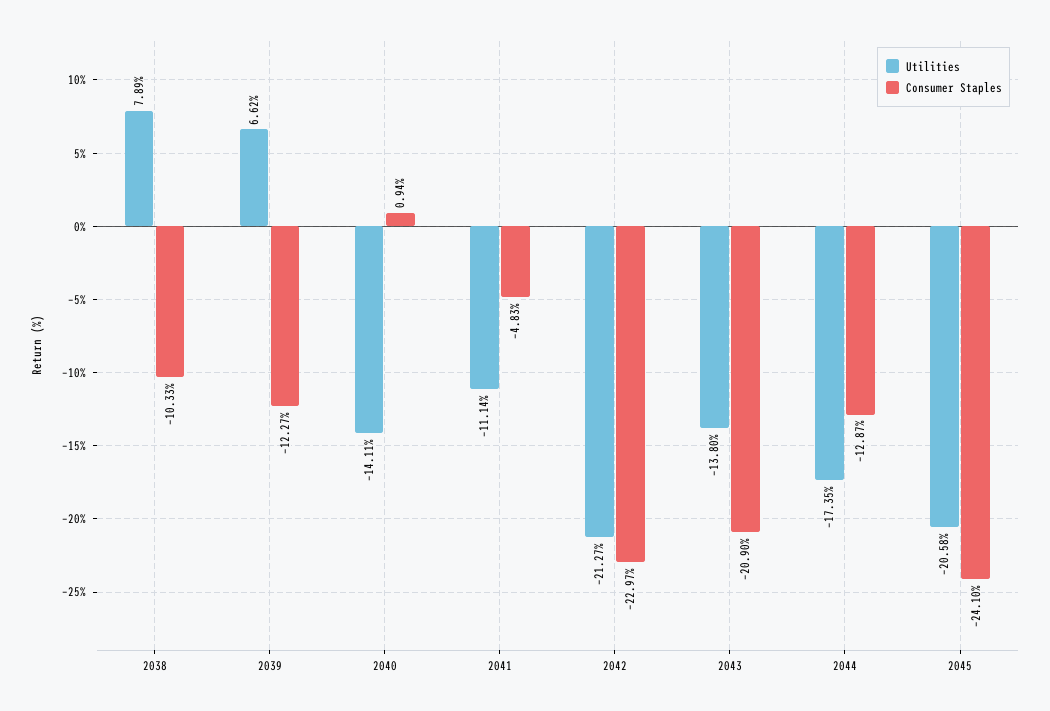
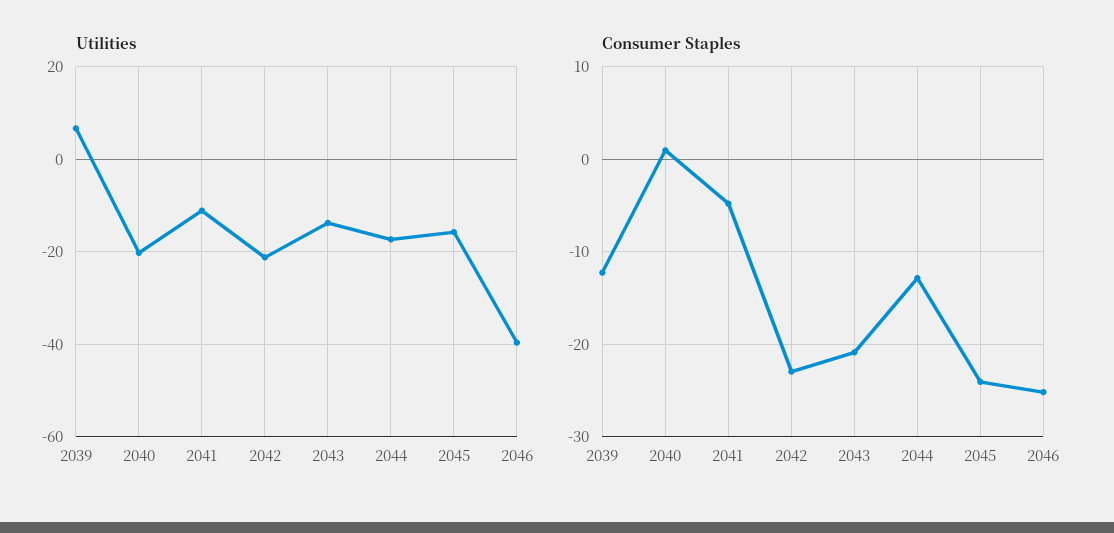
Utilities, 2038: 7.89 -> none
Consumer Staples, 2038: -10.33 -> none
Utilities, 2040: -14.11 -> -20
Utilities, 2045: -20.58 -> -16
Utilities, 2046: none -> -40
Consumer Staples, 2046: none -> -25

